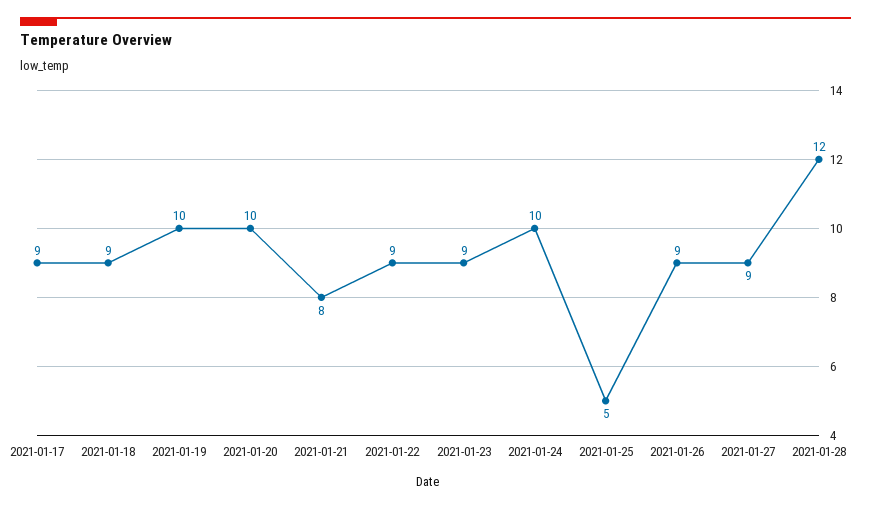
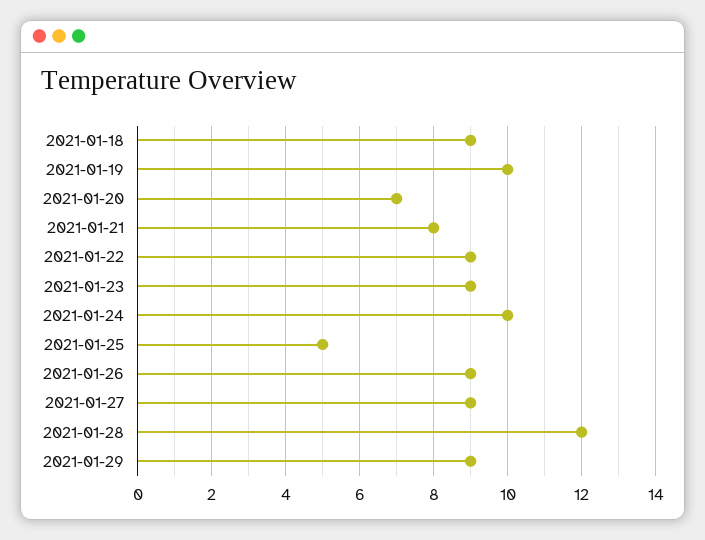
2021-01-17: 9 -> none
2021-01-20: 10 -> 7
2021-01-29: none -> 9

